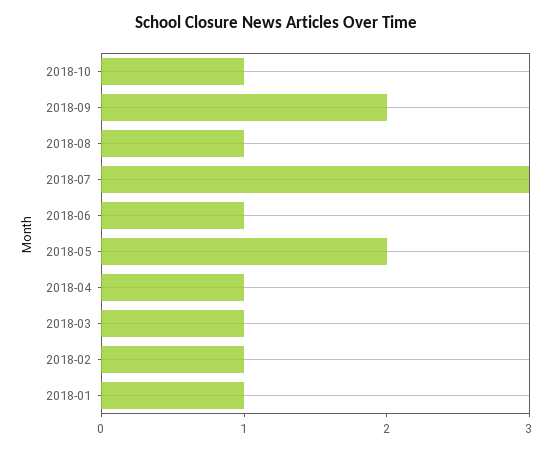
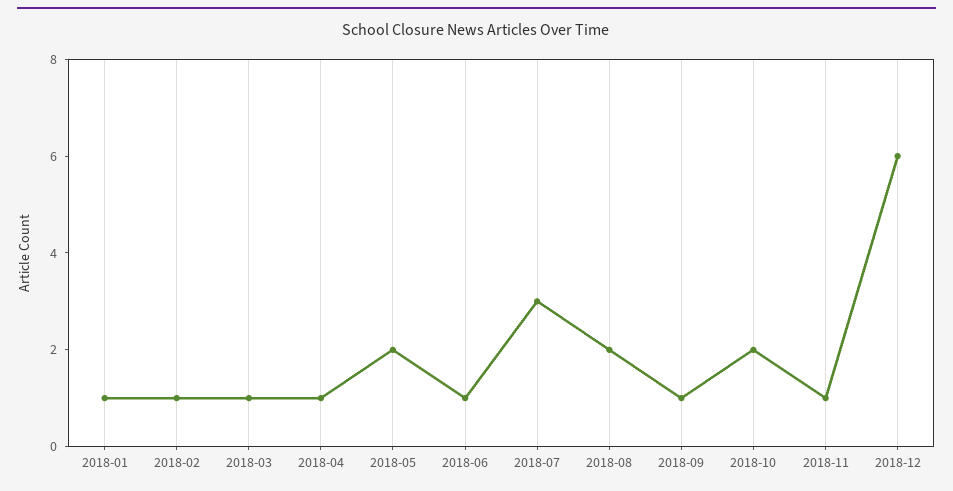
2018-10: 1 -> 2
2018-09: 2 -> 1
2018-08: 1 -> 2
2018-11: none -> 1
2018-12: none -> 6

